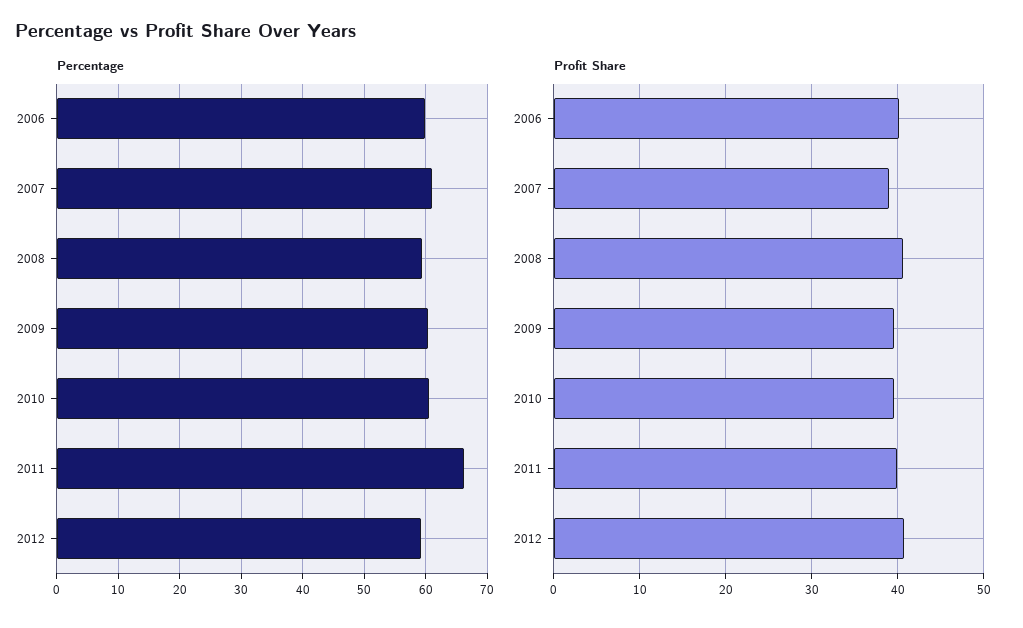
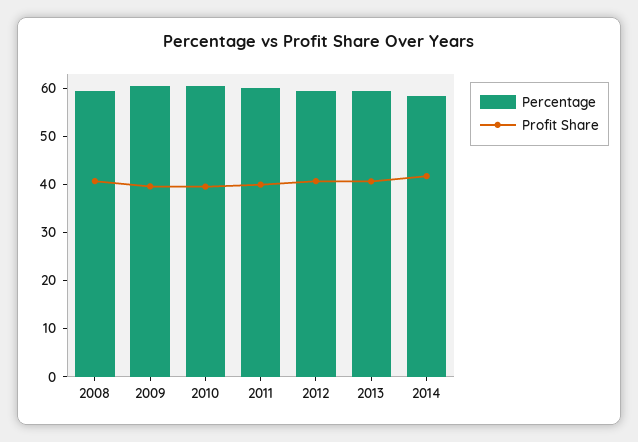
Percentage, 2006: 60 -> none
Percentage, 2007: 61 -> none
Percentage, 2011: 66 -> 60
Profit Share, 2006: 40 -> none
Profit Share, 2007: 39 -> none
Percentage, 2013: none -> 60
Profit Share, 2013: none -> 40
Percentage, 2014: none -> 58
Profit Share, 2014: none -> 42

